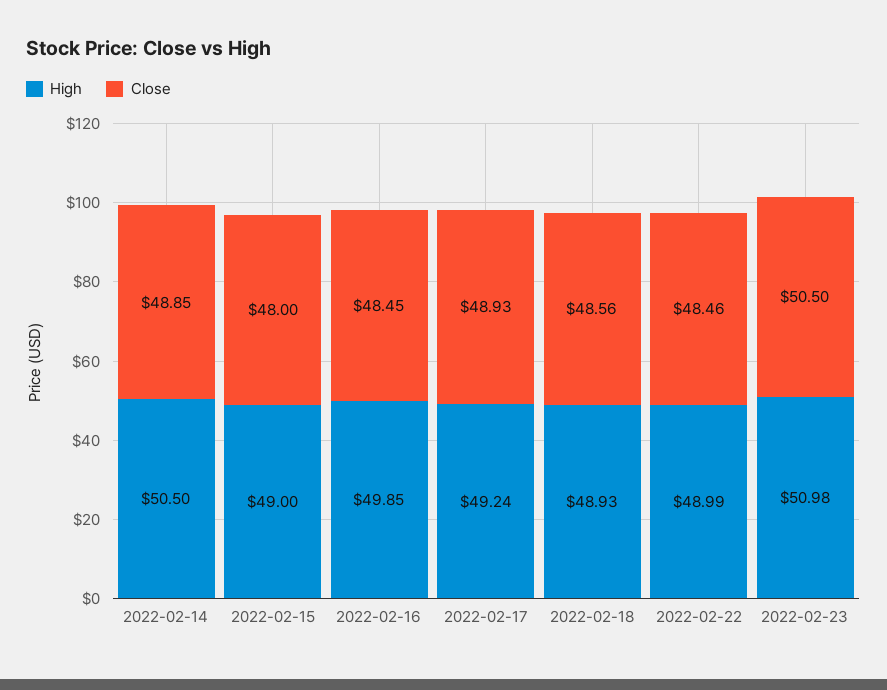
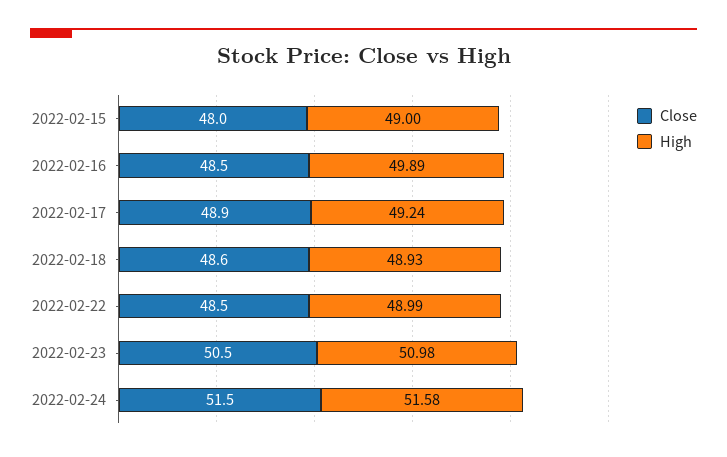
High, 2022-02-14: 50.5 -> none
Close, 2022-02-14: 48.85 -> none
High, 2022-02-16: 49.85 -> 49.89
Close, 2022-02-24: none -> 51.5
High, 2022-02-24: none -> 51.58

